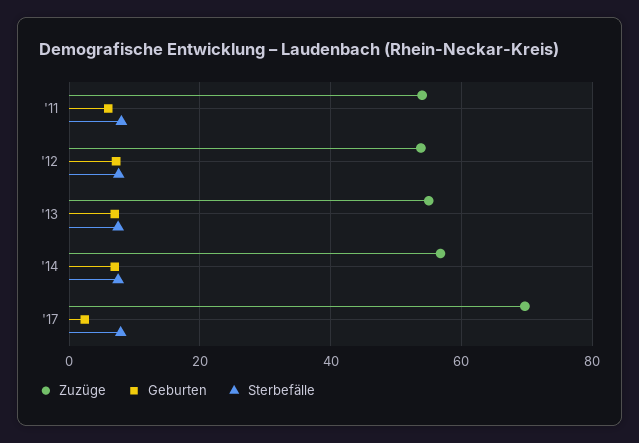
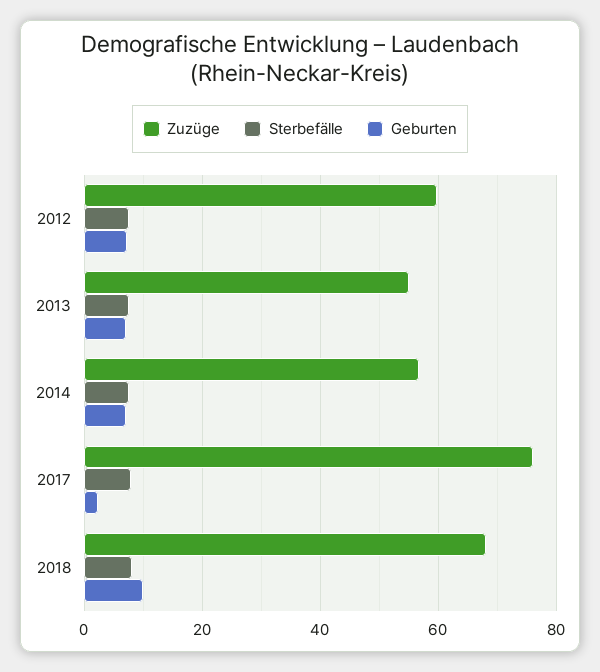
Zuzüge, '11: 54 -> none
Geburten, '11: 6 -> none
Sterbefälle, '11: 8 -> none
Zuzüge, '12: 54 -> 60
Zuzüge, '17: 70 -> 76
Zuzüge, 2018: none -> 68
Sterbefälle, 2018: none -> 8
Geburten, 2018: none -> 10

